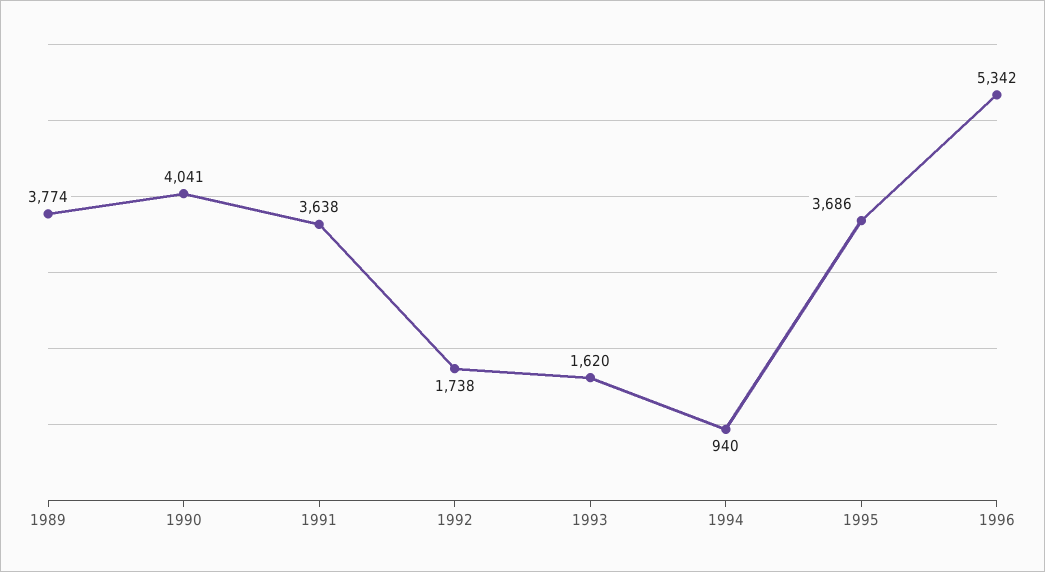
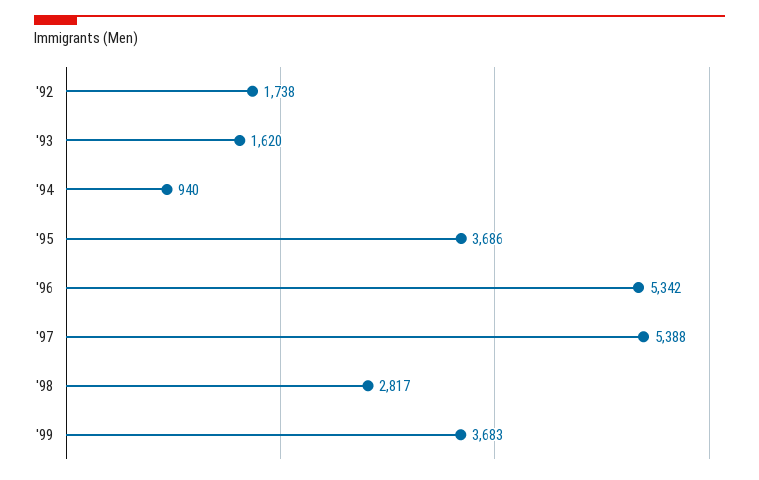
1989: 3774 -> none
1990: 4041 -> none
1991: 3638 -> none
'97: none -> 5388
'98: none -> 2817
'99: none -> 3683

